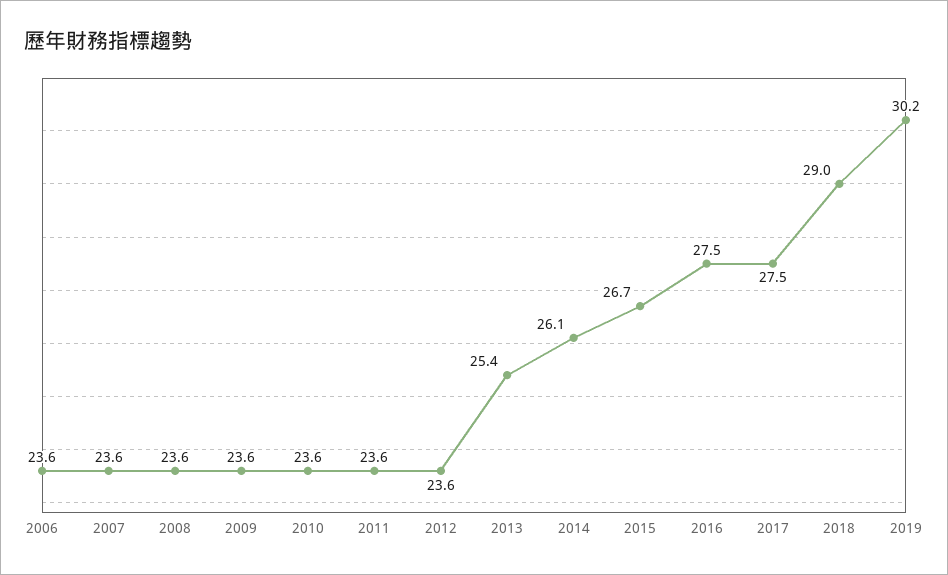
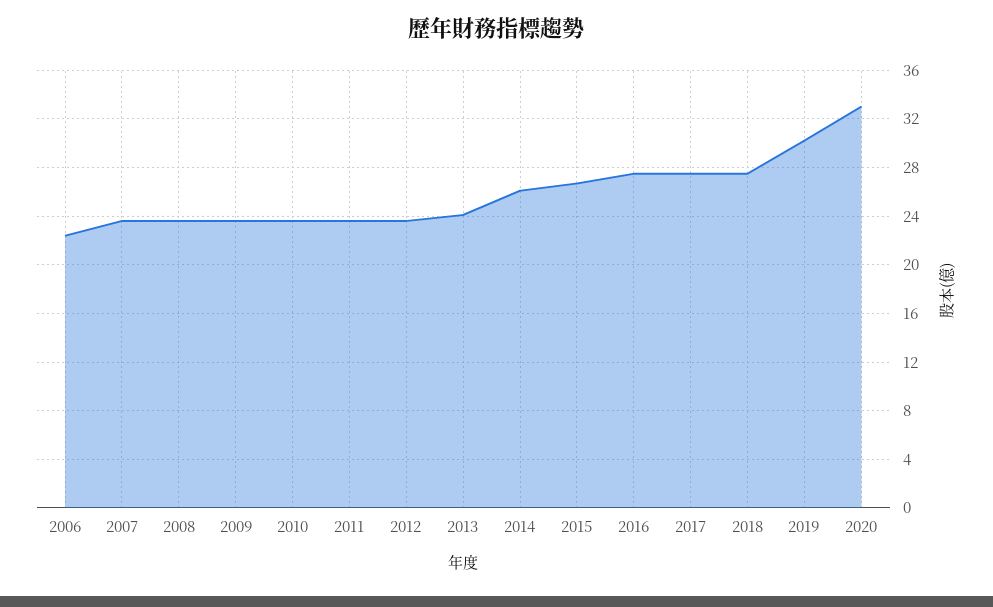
2006: 23.6 -> 22.5
2013: 25.4 -> 24
2018: 29 -> 27.5
2020: none -> 33

